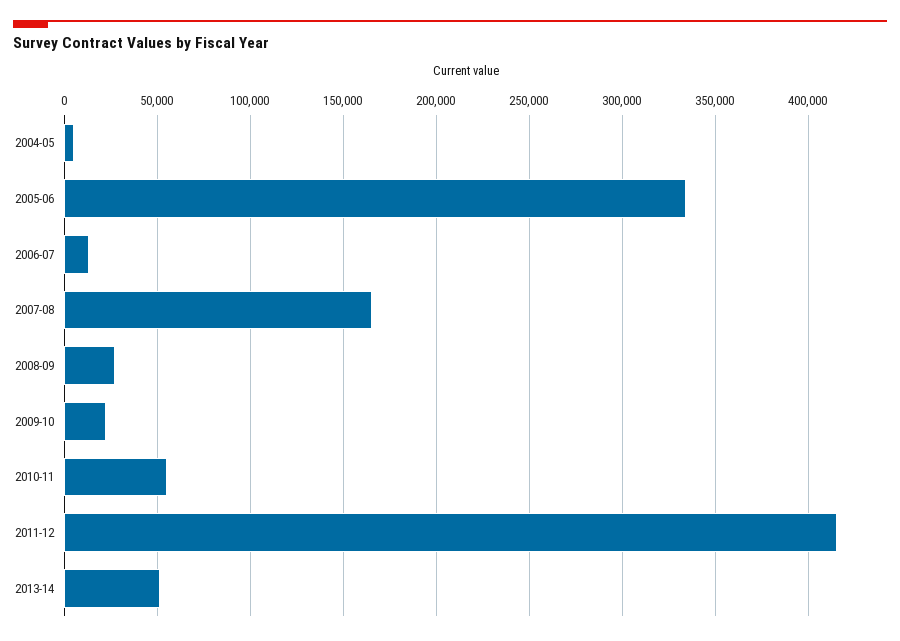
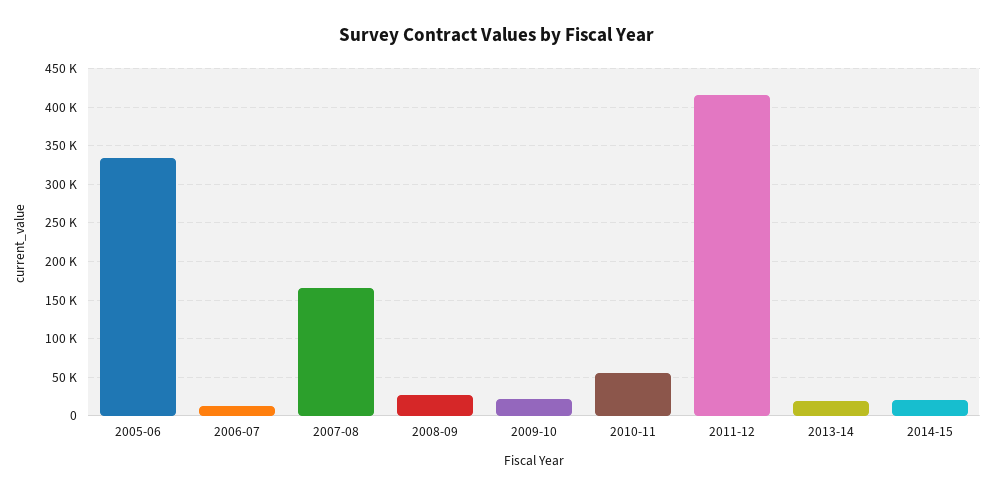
2004-05: 5000 -> none
2013-14: 50000 -> 20000
2014-15: none -> 20000

